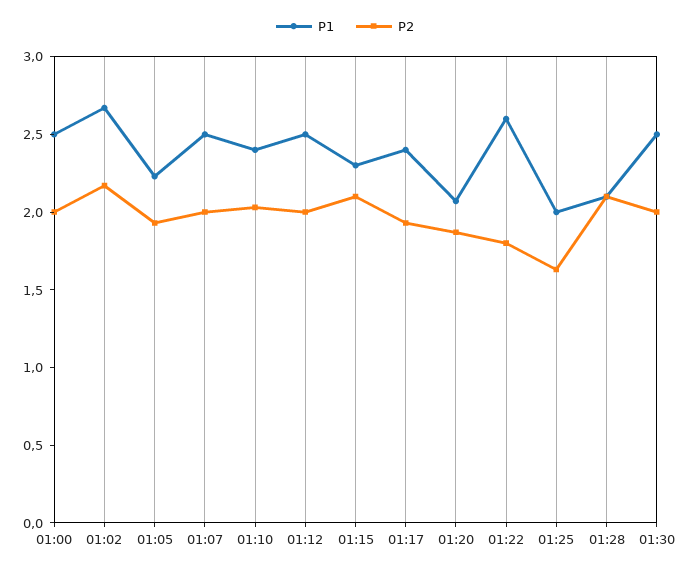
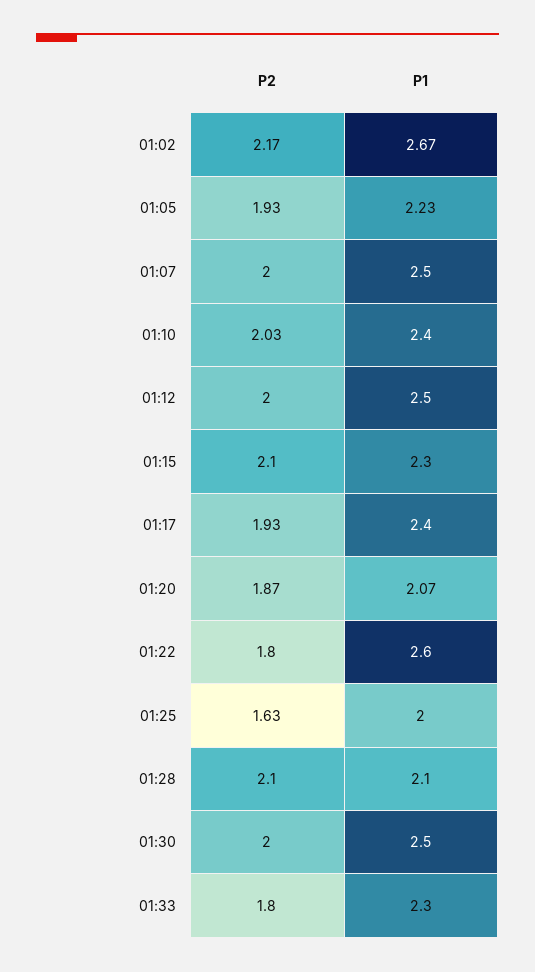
P1, 01:00: 2.5 -> none
P2, 01:00: 2 -> none
P2, 01:33: none -> 1.8
P1, 01:33: none -> 2.3

